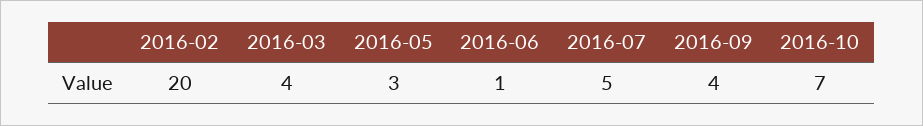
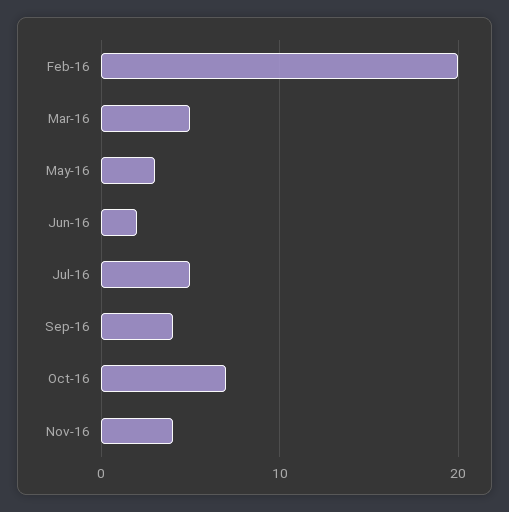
2016-03: 4 -> 5
2016-06: 1 -> 2
Nov-16: none -> 4

